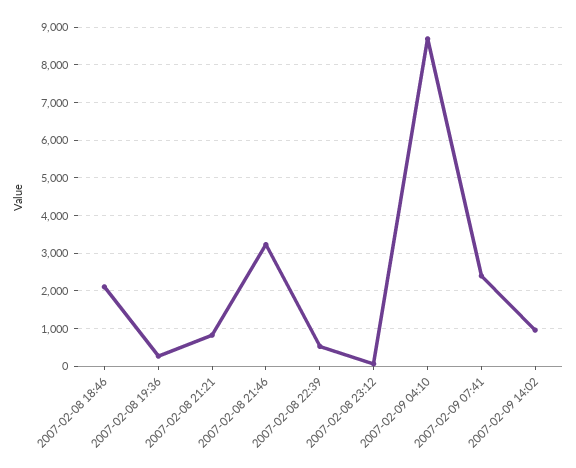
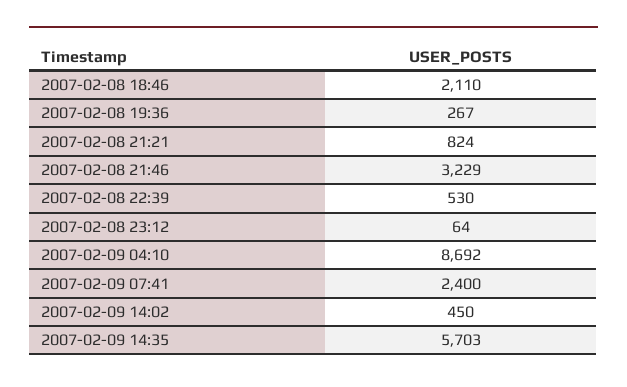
2007-02-09 14:02: 1000 -> 450
2007-02-09 14:35: none -> 5703

